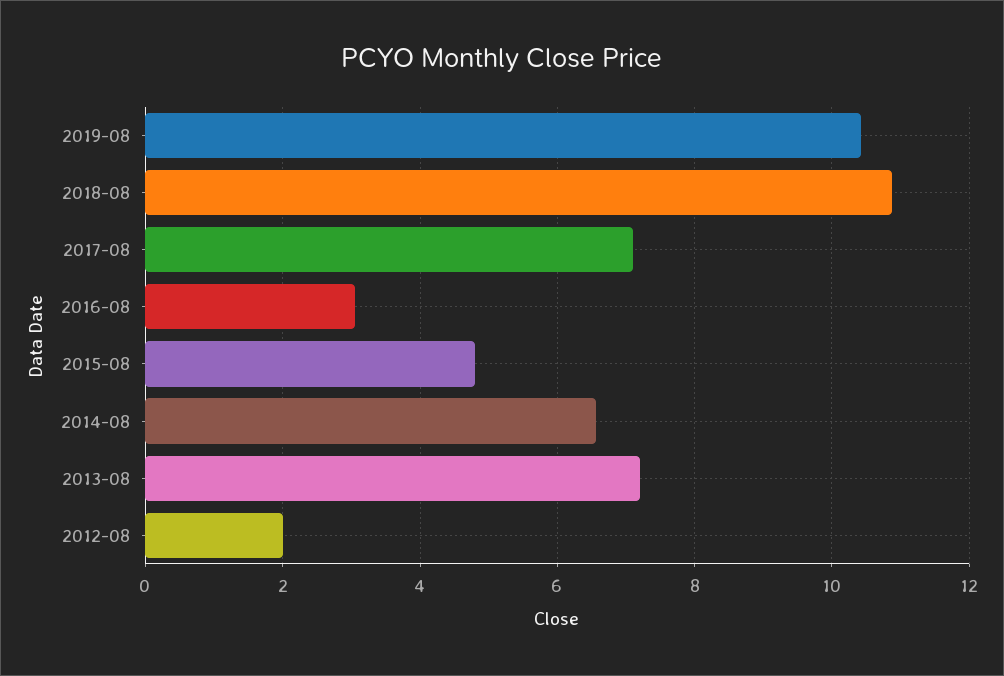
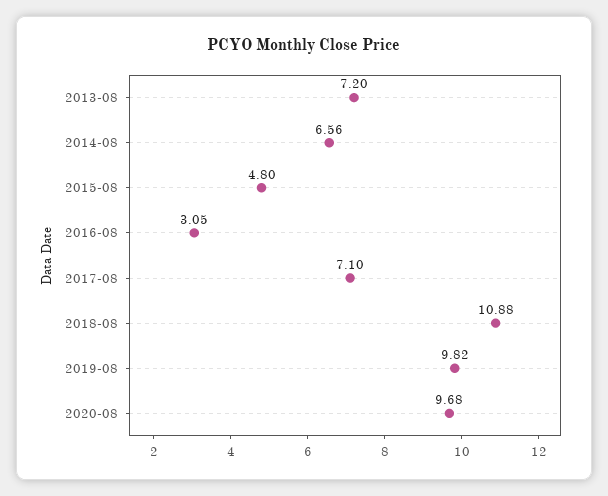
2019-08: 10.4 -> 9.82
2012-08: 2 -> none
2020-08: none -> 9.68

